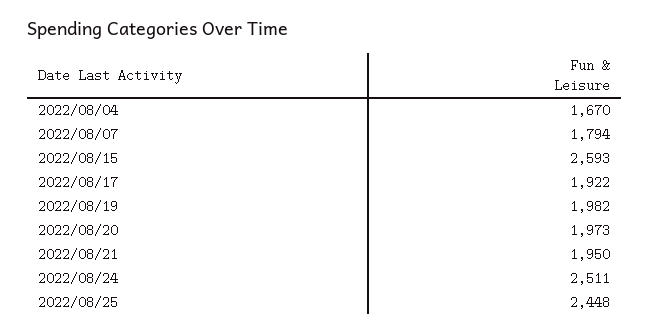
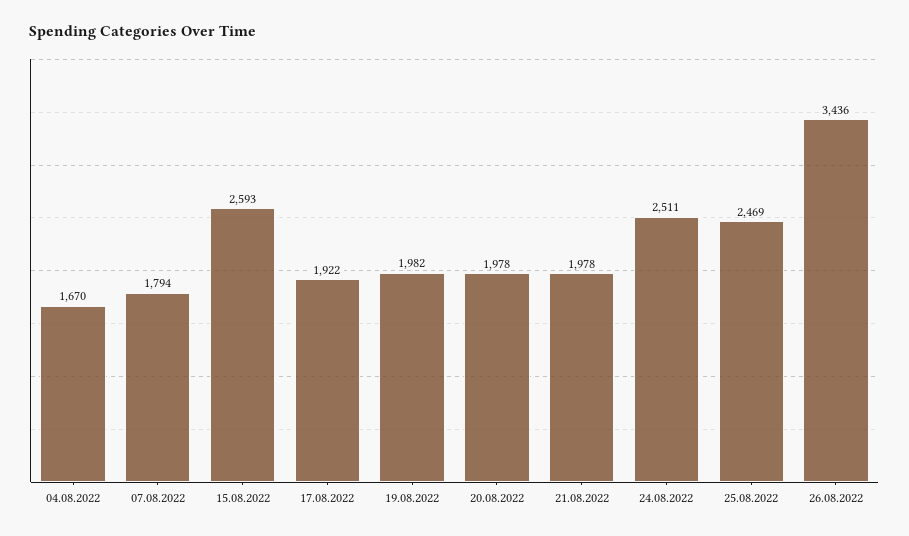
2022/08/20: 1973 -> 1978
2022/08/21: 1950 -> 1978
2022/08/25: 2448 -> 2469
26.08.2022: none -> 3436

